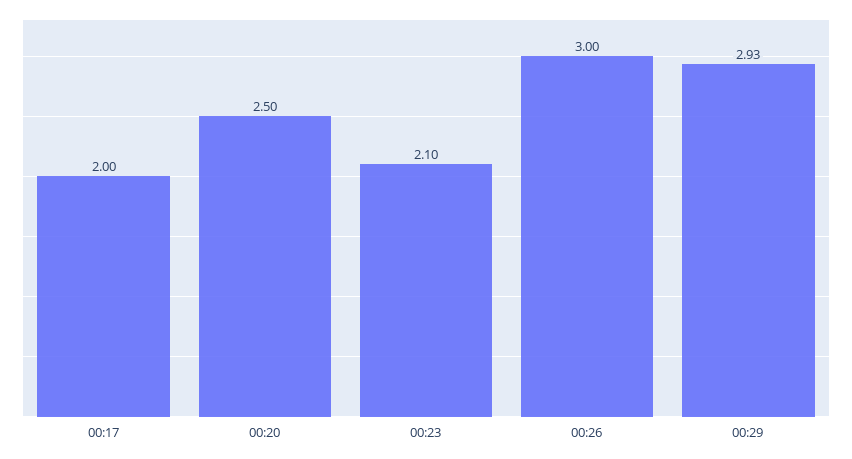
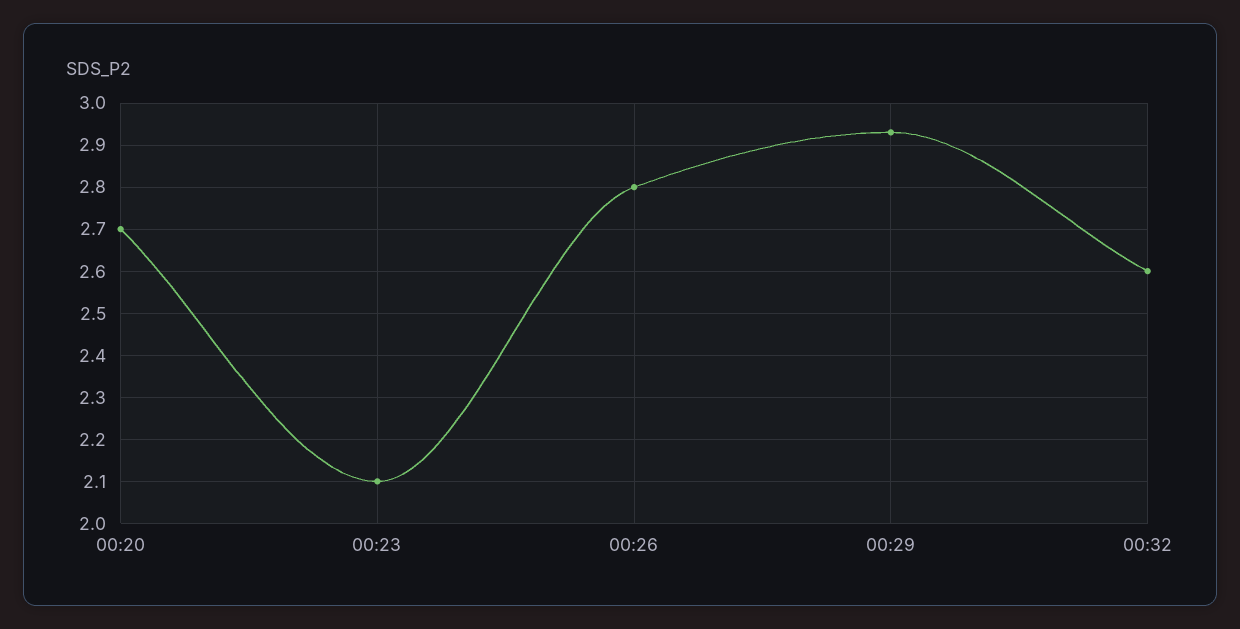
00:17: 2 -> none
00:20: 2.5 -> 2.7
00:26: 3 -> 2.8
00:32: none -> 2.6

